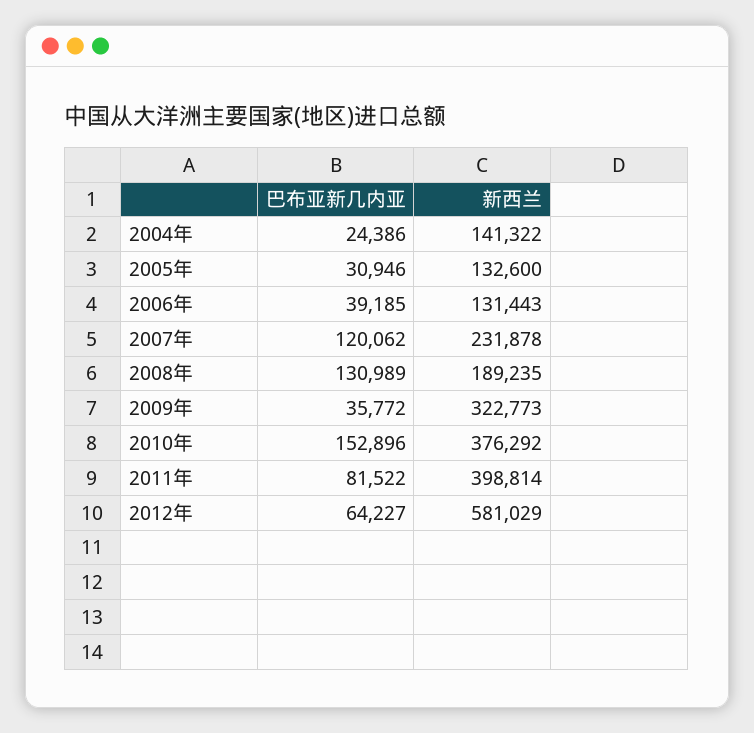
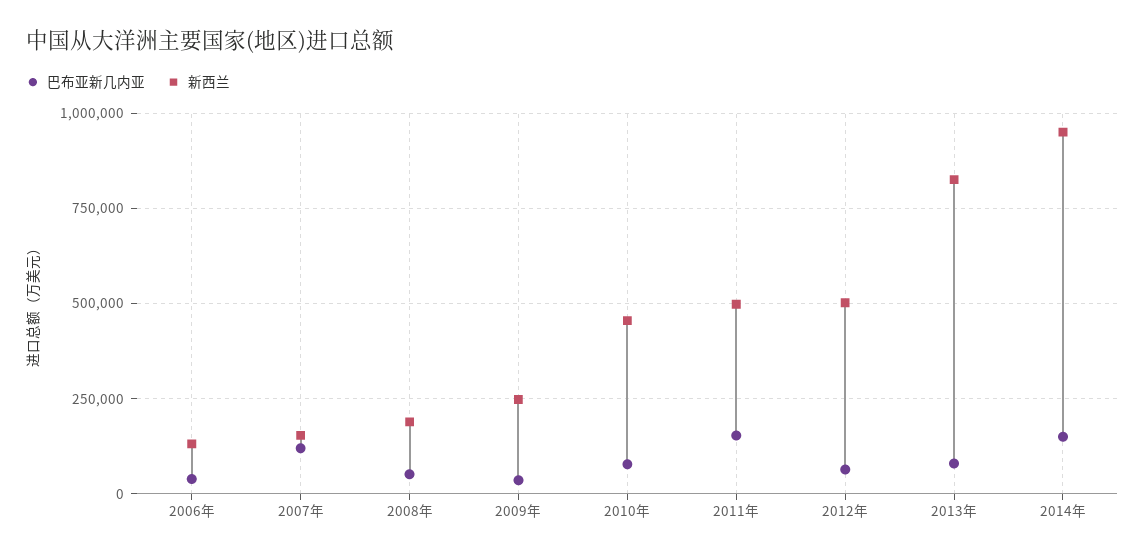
巴布亚新几内亚, 2004年: 24386 -> none
新西兰, 2004年: 141322 -> none
巴布亚新几内亚, 2005年: 30946 -> none
新西兰, 2005年: 132600 -> none
新西兰, 2007年: 231878 -> 150000
巴布亚新几内亚, 2008年: 130989 -> 50000
新西兰, 2009年: 322773 -> 250000
巴布亚新几内亚, 2010年: 152896 -> 75000
新西兰, 2010年: 376292 -> 450000
巴布亚新几内亚, 2011年: 81522 -> 150000
新西兰, 2011年: 398814 -> 500000
新西兰, 2012年: 581029 -> 500000
巴布亚新几内亚, 2013年: none -> 75000
新西兰, 2013年: none -> 825000
巴布亚新几内亚, 2014年: none -> 150000
新西兰, 2014年: none -> 950000

